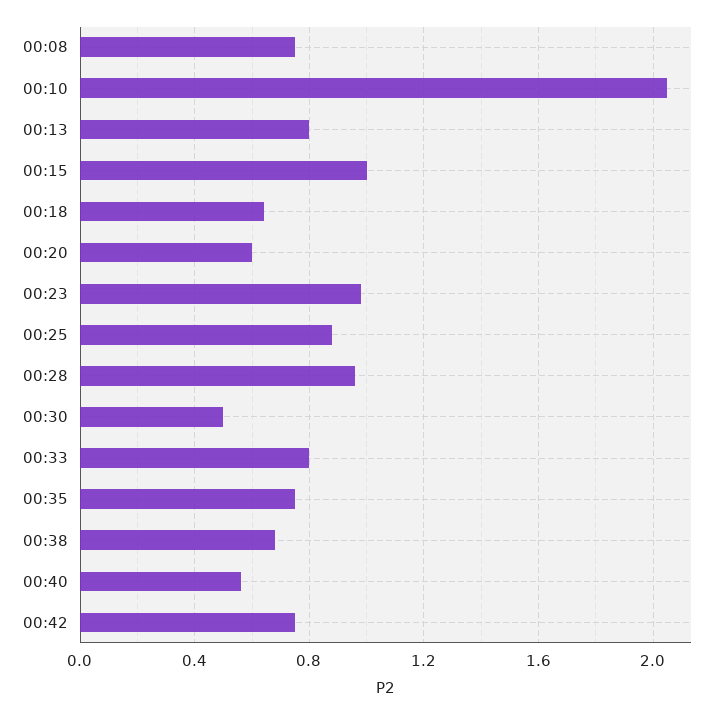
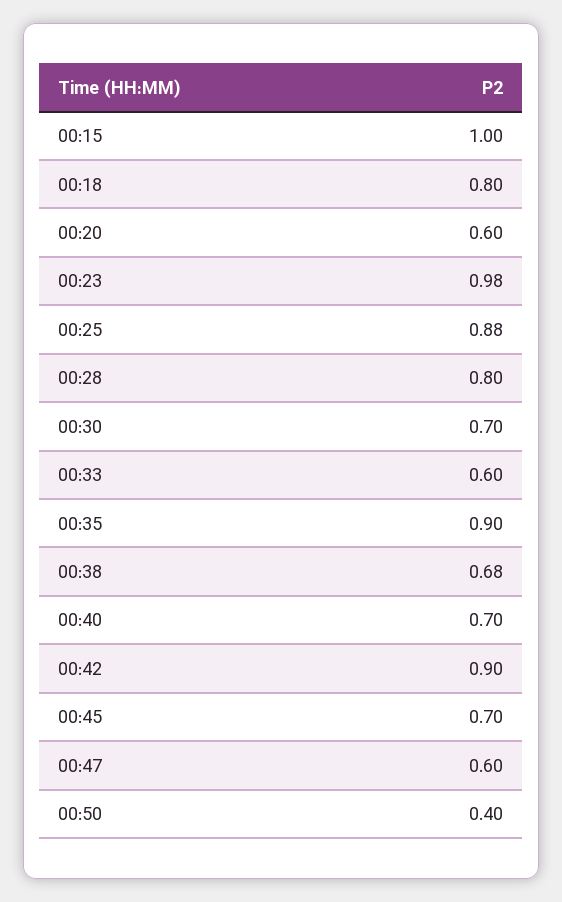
00:08: 0.75 -> none
00:10: 2.05 -> none
00:13: 0.8 -> none
00:18: 0.65 -> 0.8
00:28: 0.95 -> 0.8
00:30: 0.5 -> 0.7
00:33: 0.8 -> 0.6
00:35: 0.75 -> 0.9
00:40: 0.55 -> 0.7
00:42: 0.75 -> 0.9
00:45: none -> 0.7
00:47: none -> 0.6
00:50: none -> 0.4

